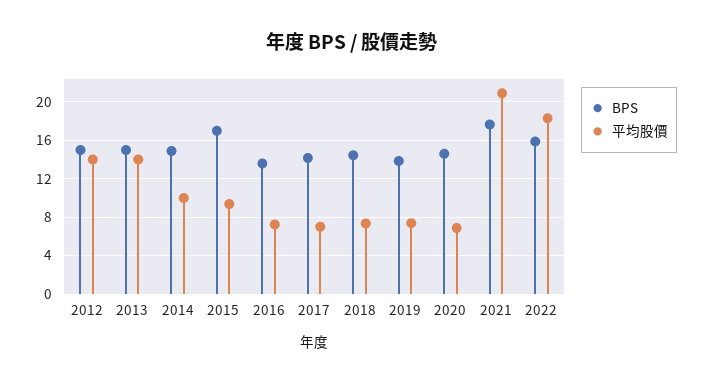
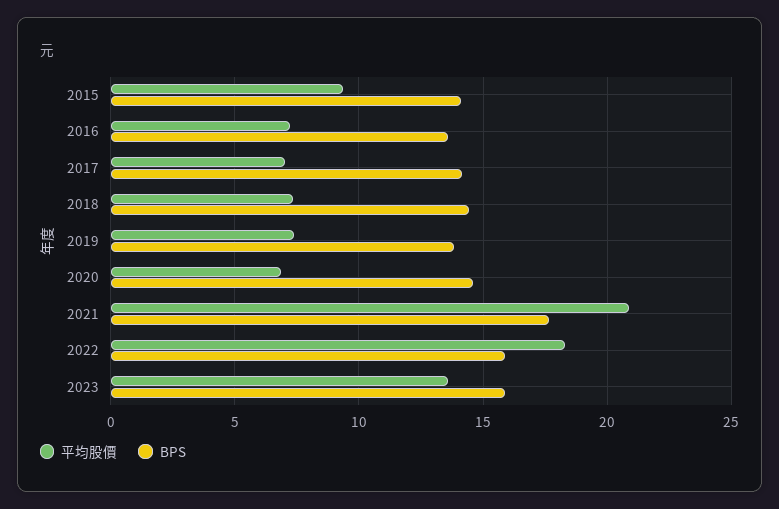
BPS, 2012: 15 -> none
平均股價, 2012: 14 -> none
BPS, 2013: 15 -> none
平均股價, 2013: 14 -> none
BPS, 2014: 15 -> none
平均股價, 2014: 10 -> none
BPS, 2015: 17 -> 14
平均股價, 2023: none -> 13.5
BPS, 2023: none -> 16

